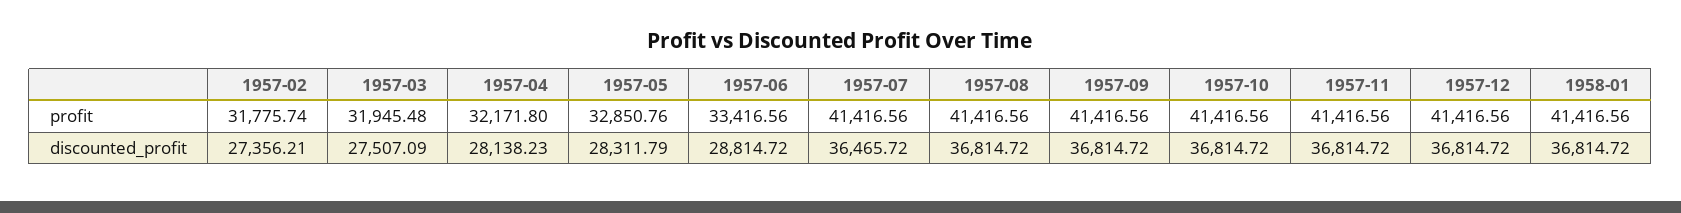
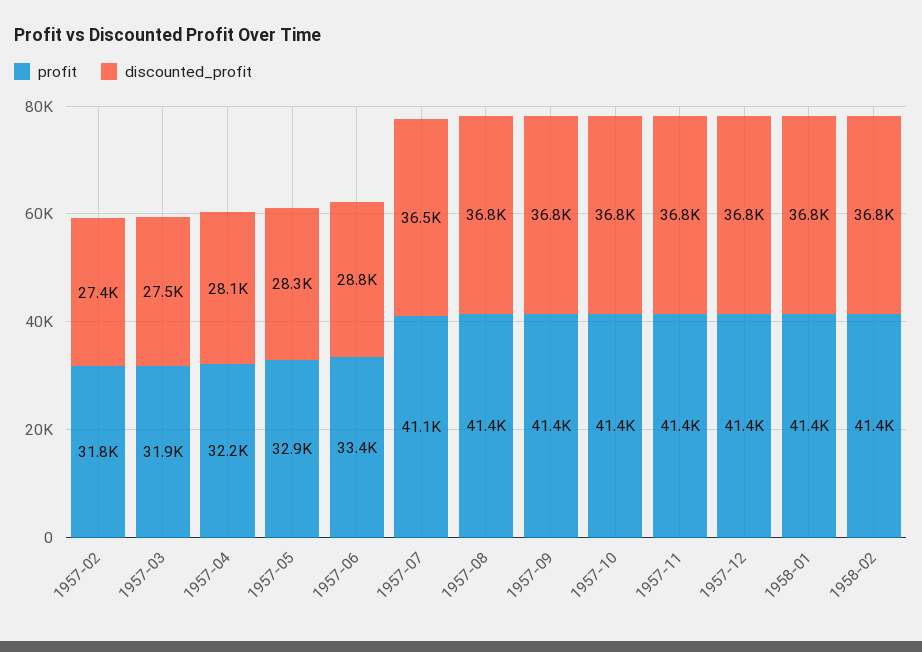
profit, 1957-07: 41416.56 -> 41100
profit, 1958-02: none -> 41400
discounted_profit, 1958-02: none -> 36800

